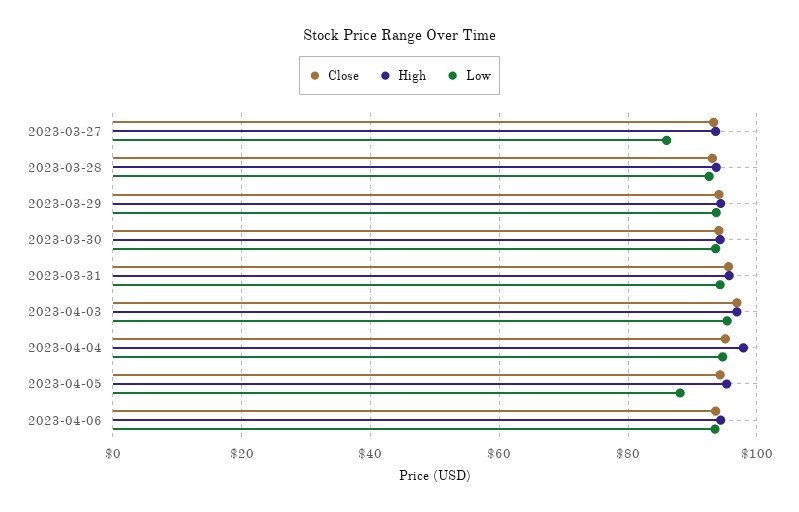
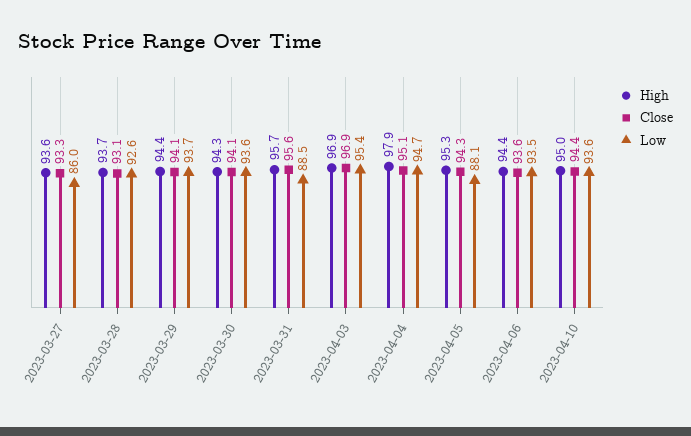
Low, 2023-03-31: 94 -> 88.5
High, 2023-04-10: none -> 95
Close, 2023-04-10: none -> 94.4
Low, 2023-04-10: none -> 93.6

